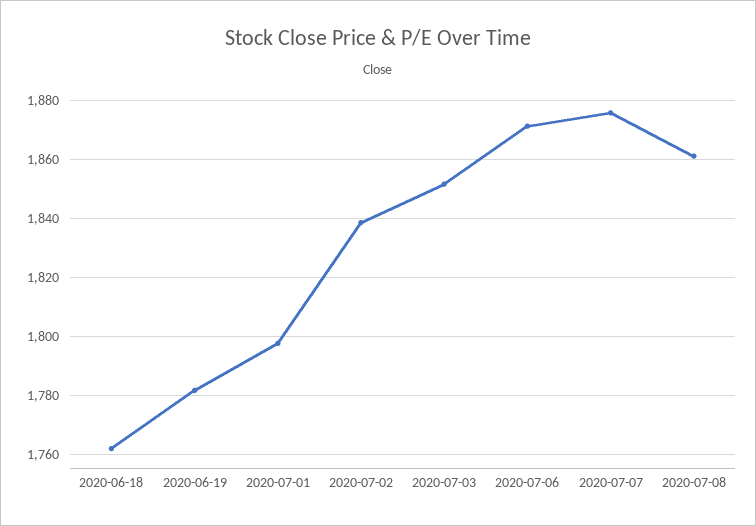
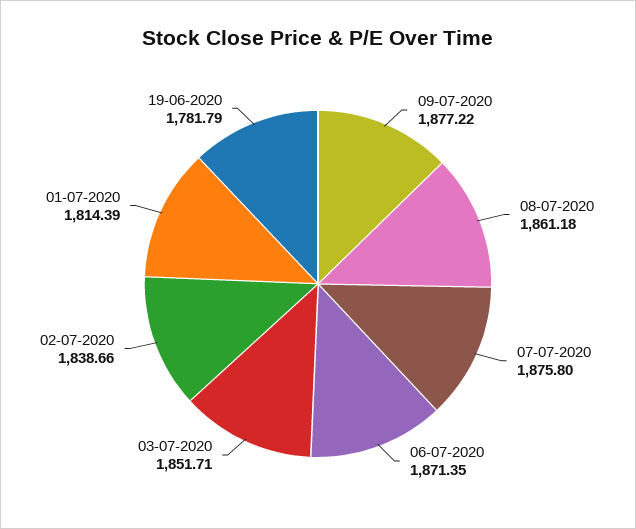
2020-06-18: 1762.5 -> none
2020-07-01: 1797.5 -> 1814.39
09-07-2020: none -> 1877.22

